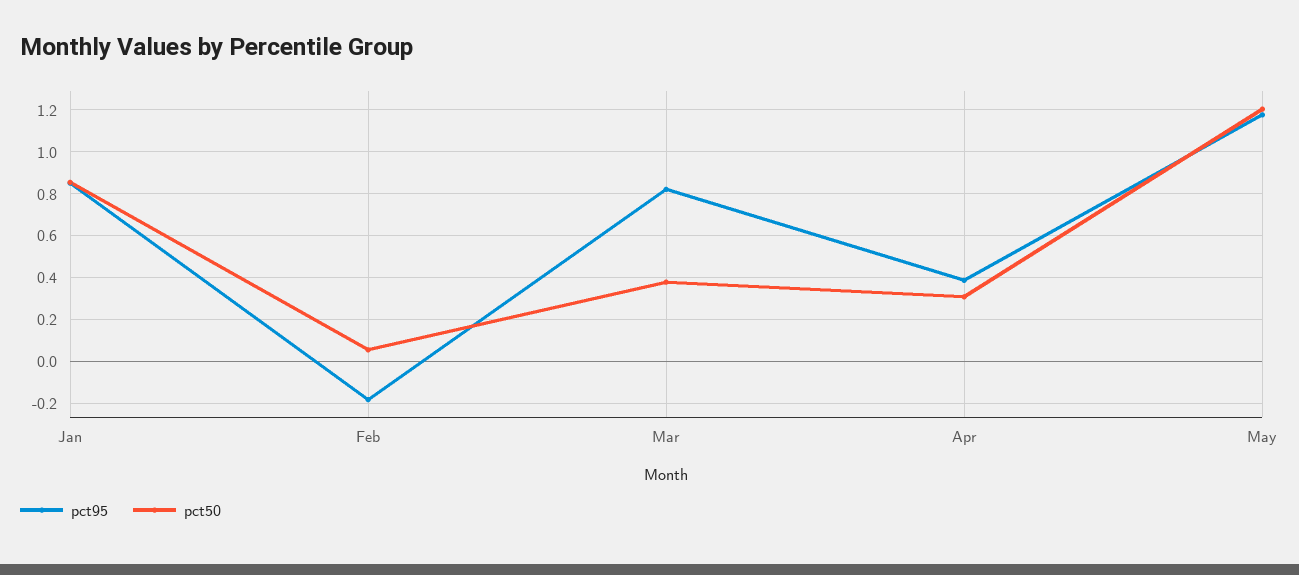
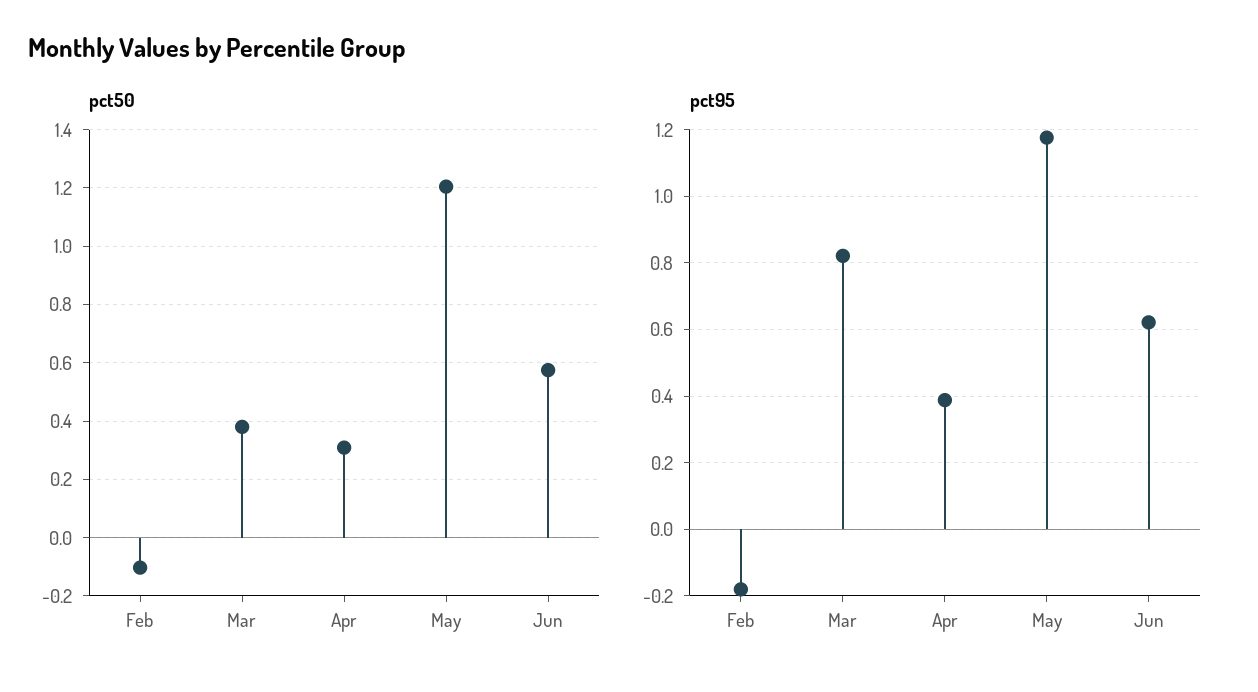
pct95, Jan: 0.85 -> none
pct50, Jan: 0.85 -> none
pct50, Feb: 0.05 -> -0.1
pct50, Jun: none -> 0.575
pct95, Jun: none -> 0.62

